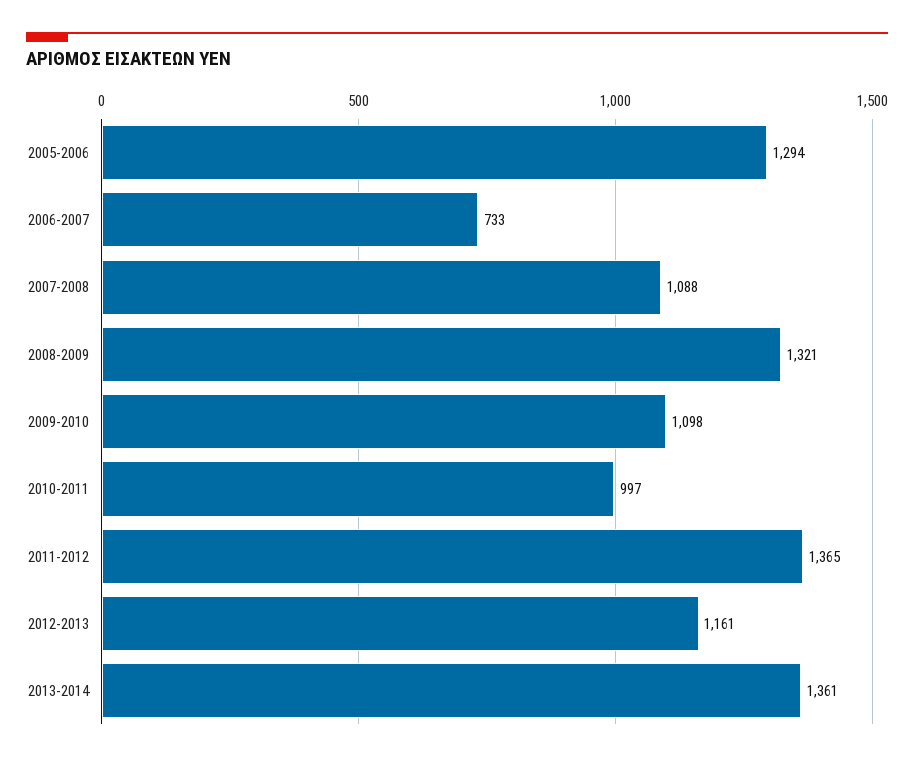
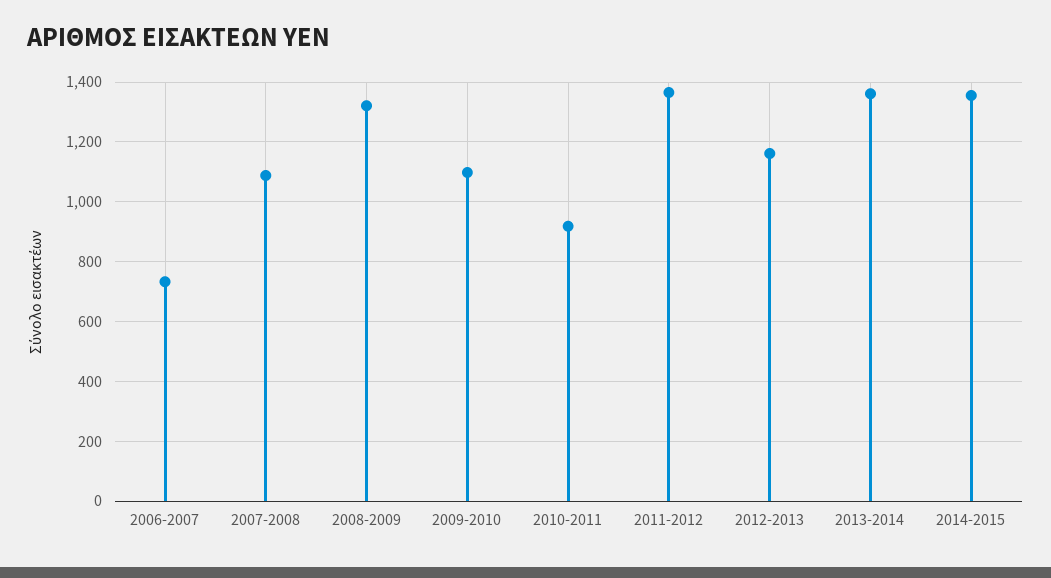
2005-2006: 1294 -> none
2010-2011: 997 -> 925
2014-2015: none -> 1350

